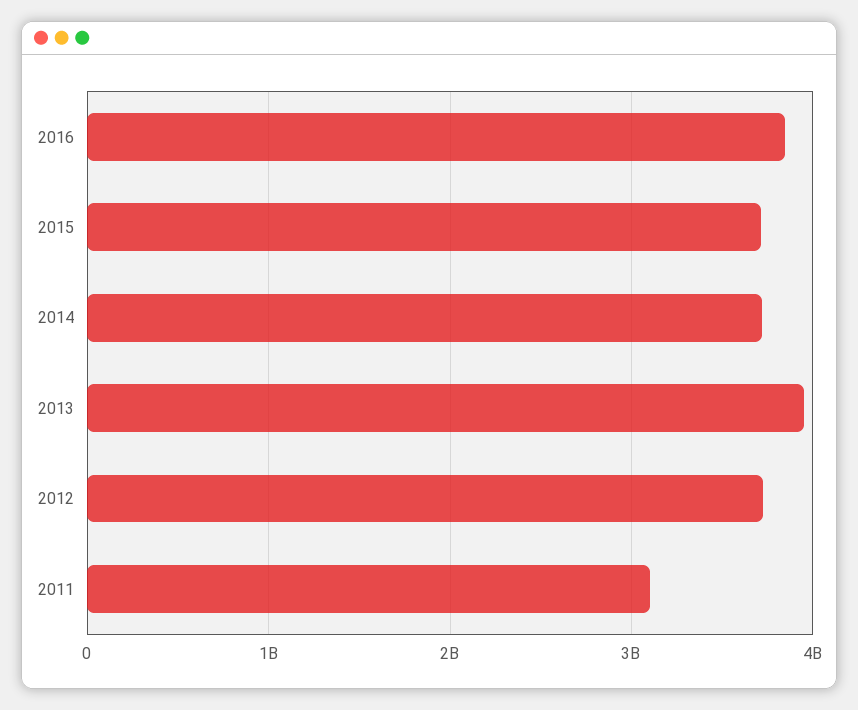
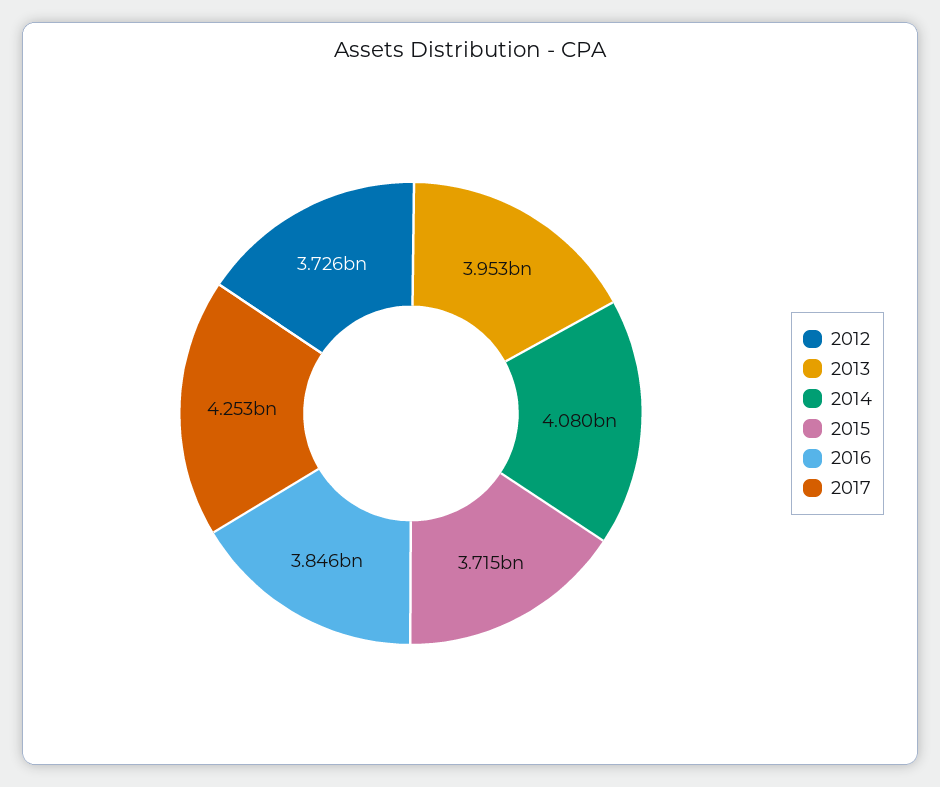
2014: 3700000000 -> 4080000000
2011: 3100000000 -> none
2017: none -> 4253000000

